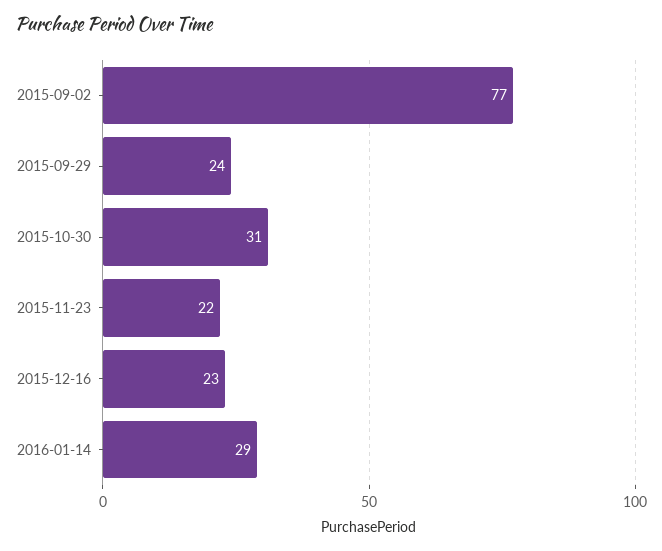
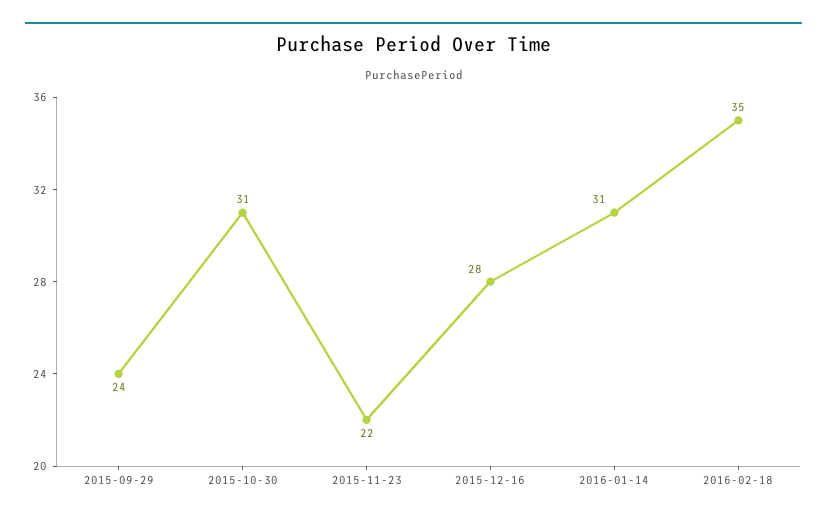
2015-09-02: 77 -> none
2015-12-16: 23 -> 28
2016-01-14: 29 -> 31
2016-02-18: none -> 35

